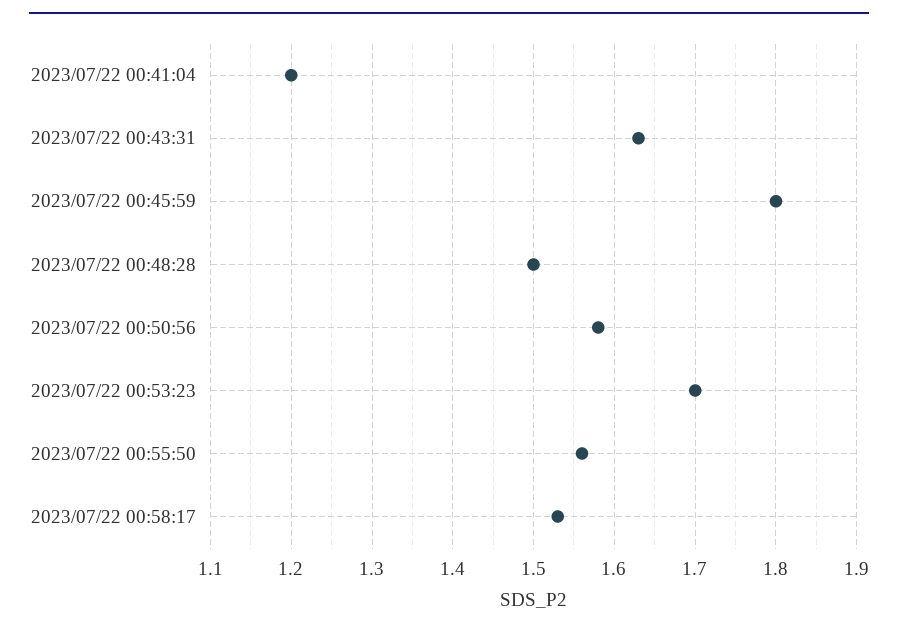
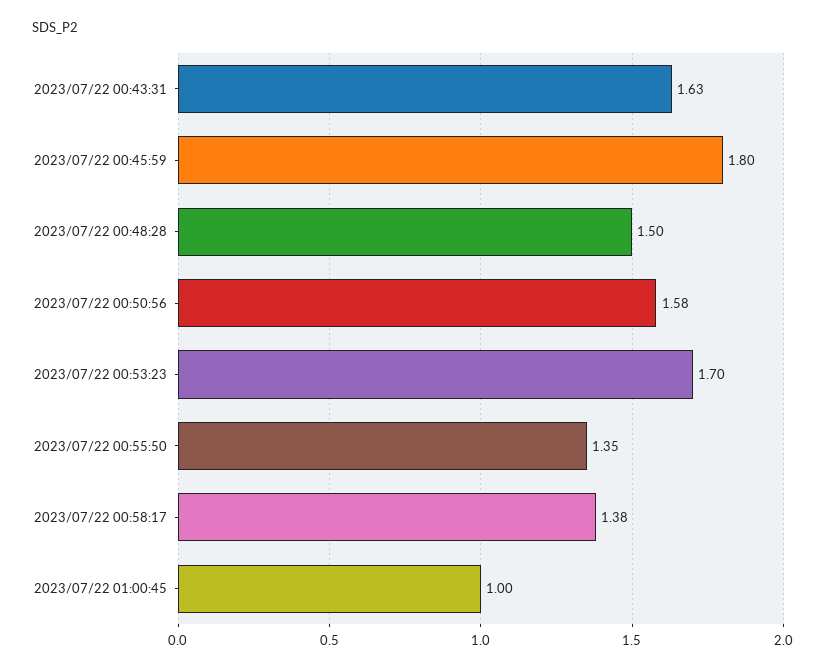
2023/07/22 00:41:04: 1.2 -> none
2023/07/22 00:55:50: 1.56 -> 1.35
2023/07/22 00:58:17: 1.53 -> 1.38
2023/07/22 01:00:45: none -> 1

